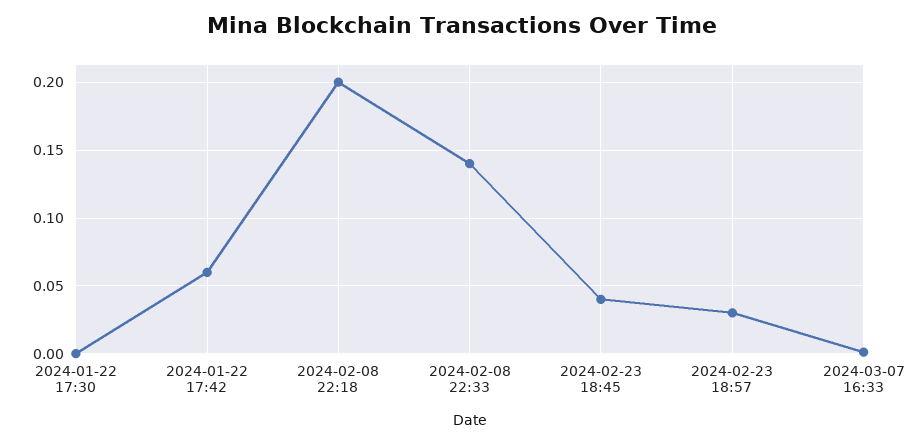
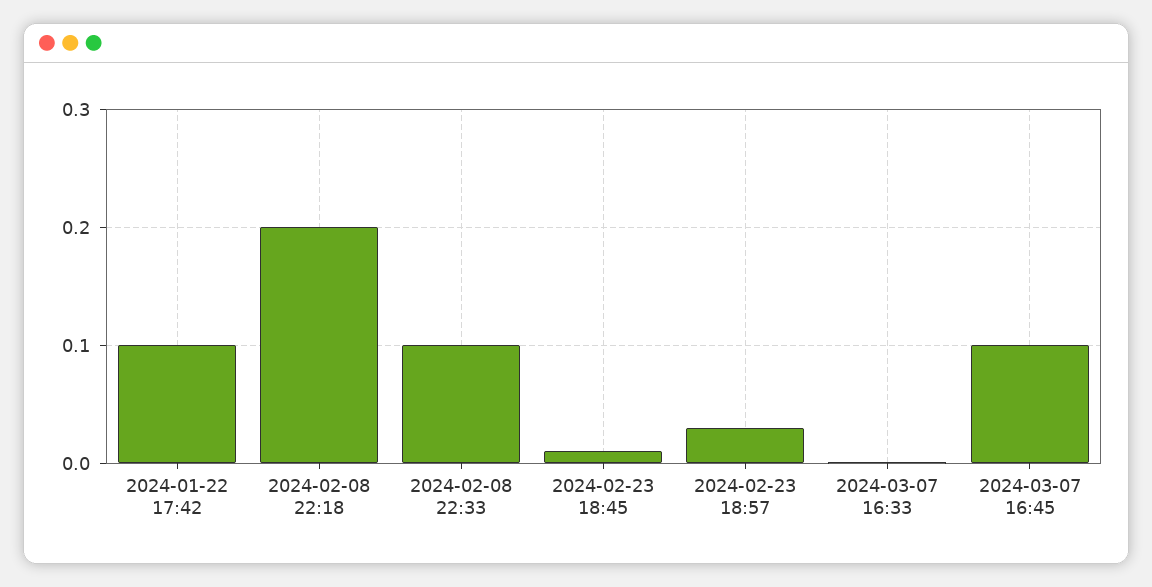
2024-01-22 17:30: 0 -> none
2024-01-22 17:42: 0.06 -> 0.1
2024-02-08 22:33: 0.14 -> 0.1
2024-02-23 18:45: 0.04 -> 0.01
2024-03-07 16:45: none -> 0.1

